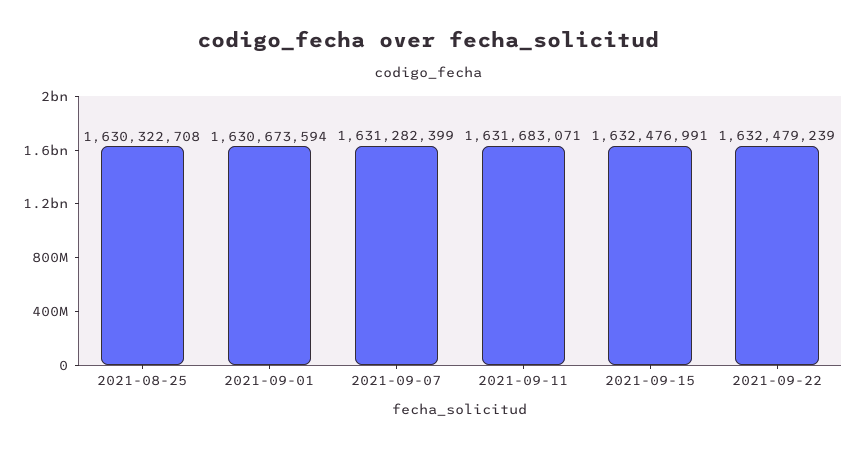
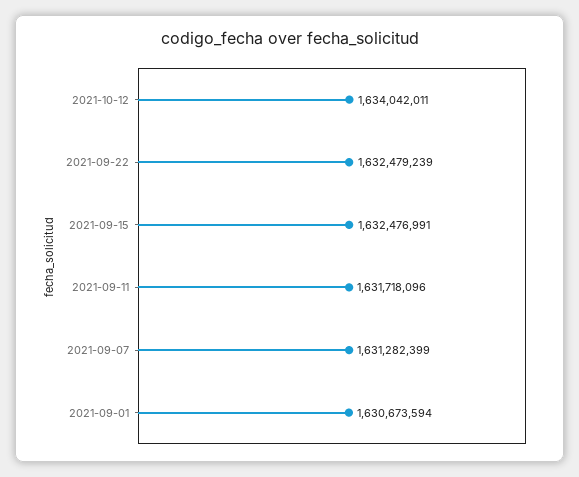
2021-08-25: 1630322708 -> none
2021-09-11: 1631683071 -> 1631718096
2021-10-12: none -> 1634042011

